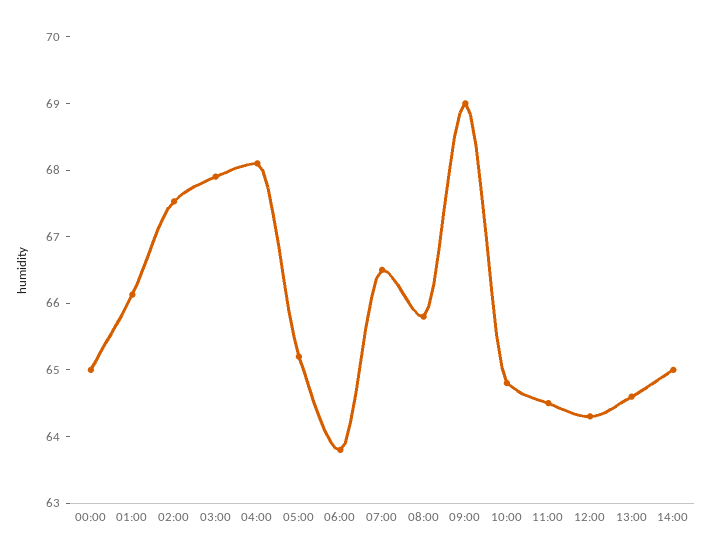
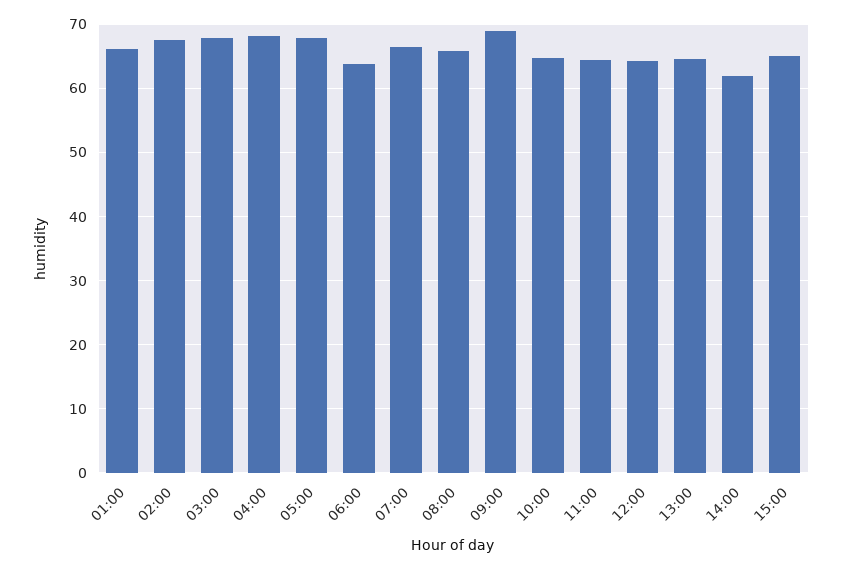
00:00: 65 -> none
05:00: 65.2 -> 68
14:00: 65 -> 62
15:00: none -> 65

